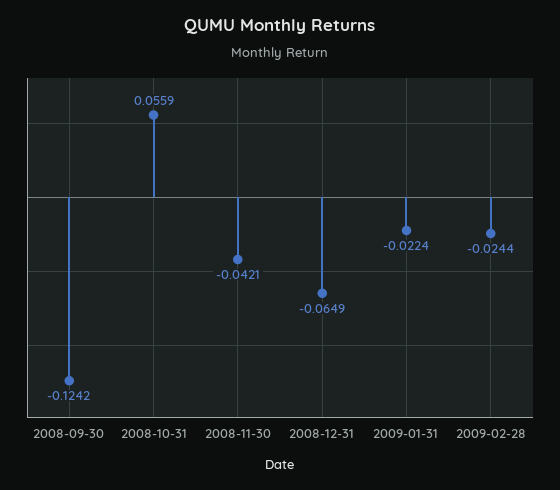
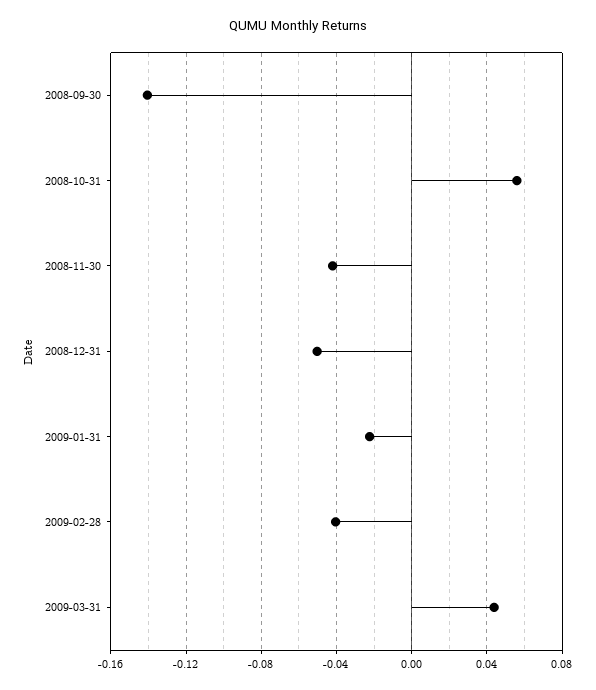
2008-09-30: -0.1242 -> -0.14
2008-12-31: -0.0649 -> -0.05
2009-02-28: -0.0244 -> -0.04
2009-03-31: none -> 0.045

